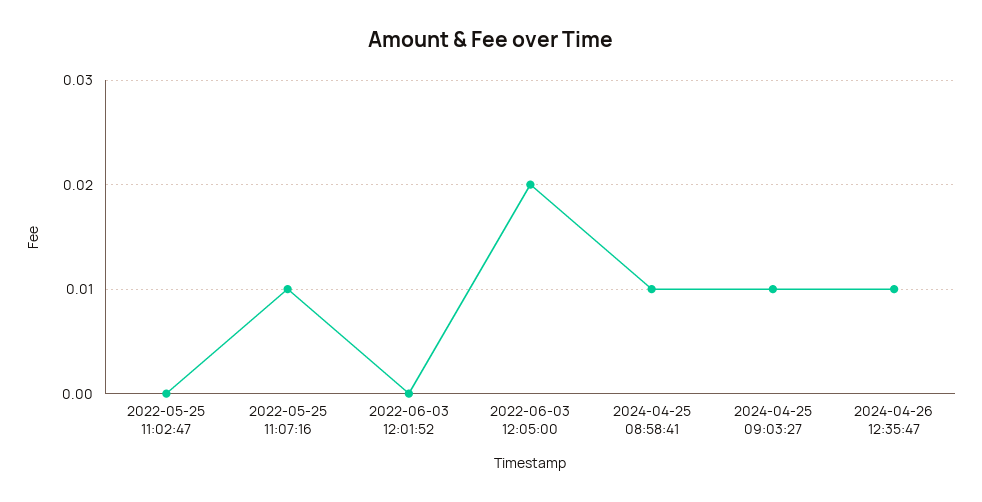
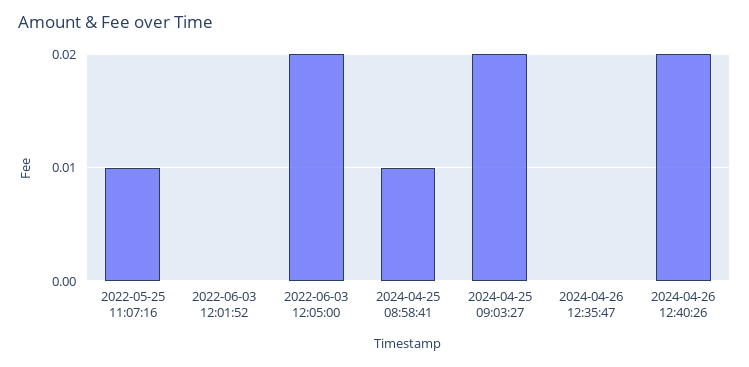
2022-05-25 11:02:47: 0 -> none
2024-04-25 09:03:27: 0.01 -> 0.02
2024-04-26 12:35:47: 0.01 -> 0
2024-04-26 12:40:26: none -> 0.02

